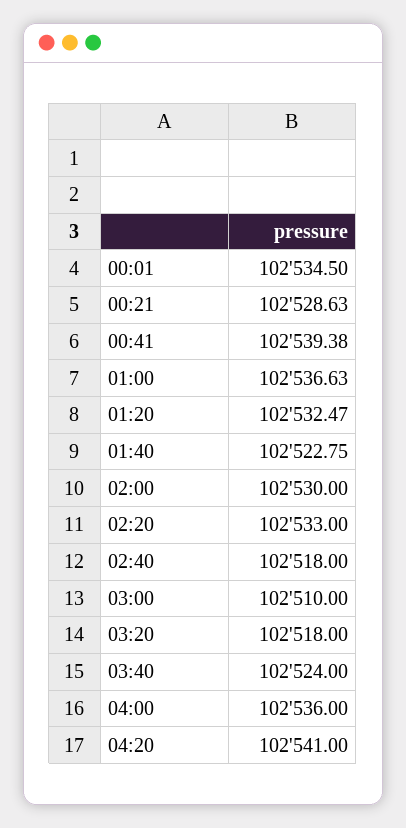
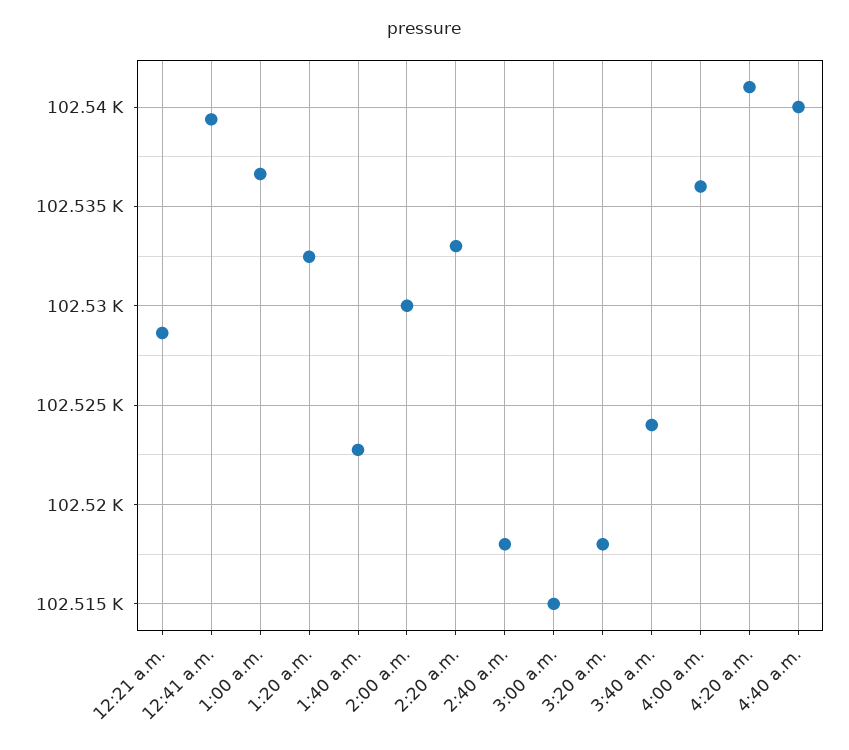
00:01: 102534.5 -> none
03:00: 102510 -> 102515
4:40 a.m.: none -> 102540

